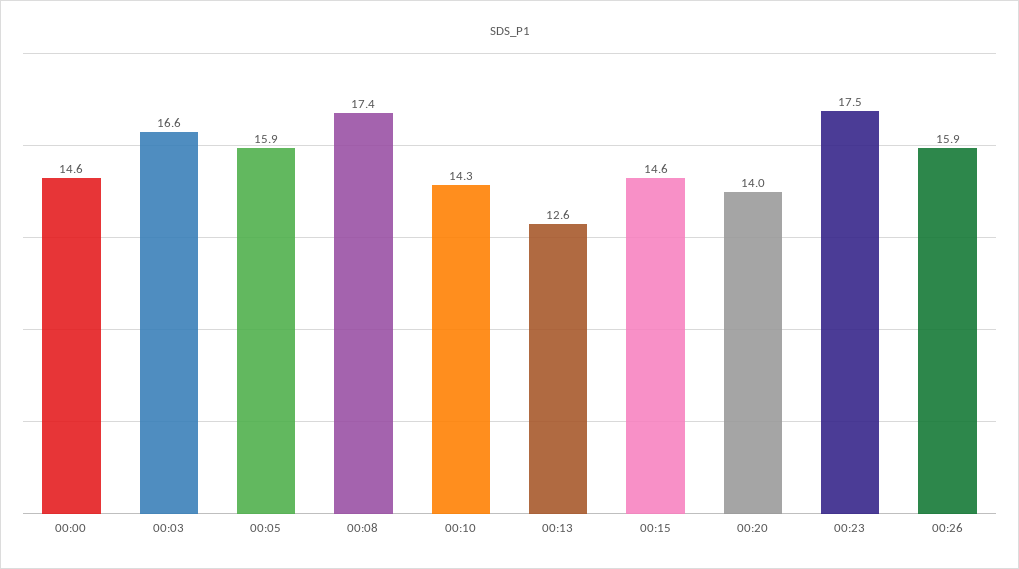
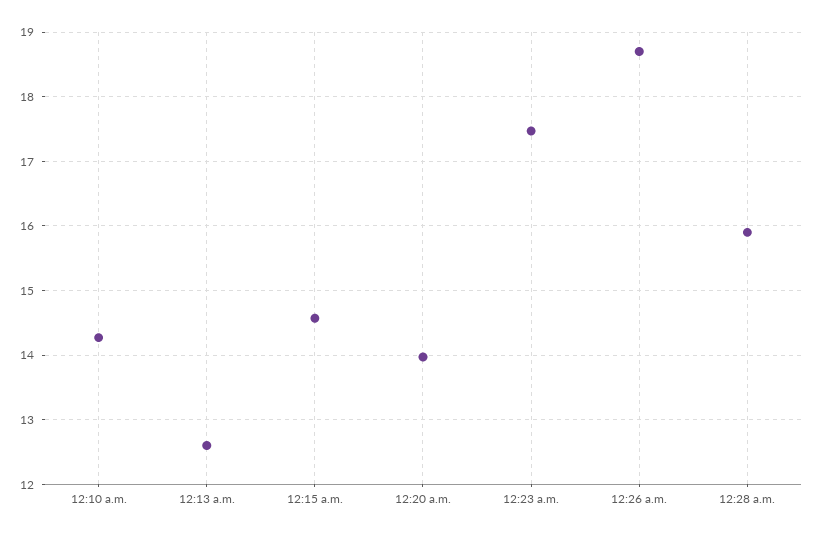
00:00: 14.6 -> none
00:03: 16.6 -> none
00:05: 15.9 -> none
00:08: 17.4 -> none
00:26: 15.9 -> 18.7
12:28 a.m.: none -> 15.9

